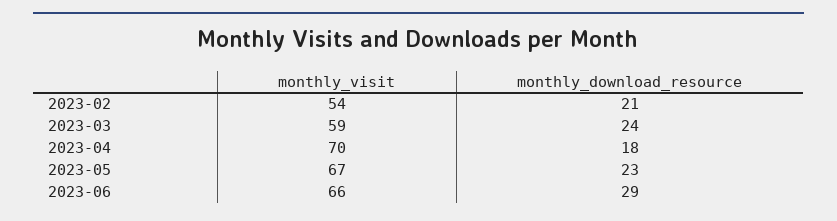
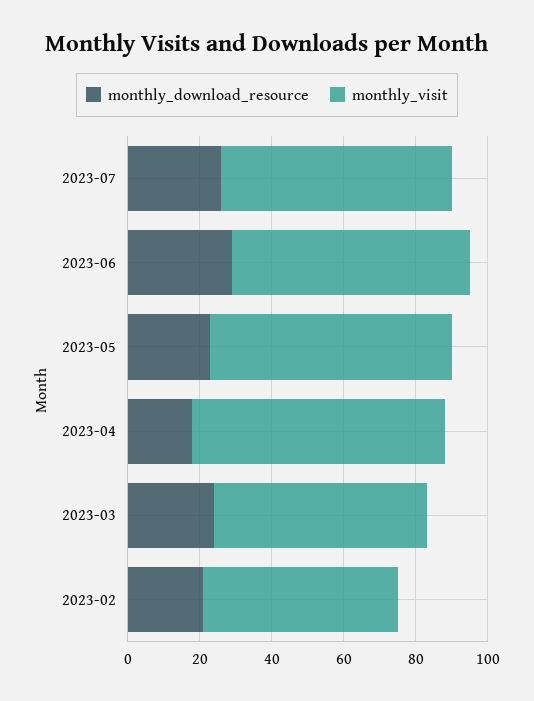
monthly_download_resource, 2023-07: none -> 25
monthly_visit, 2023-07: none -> 65

